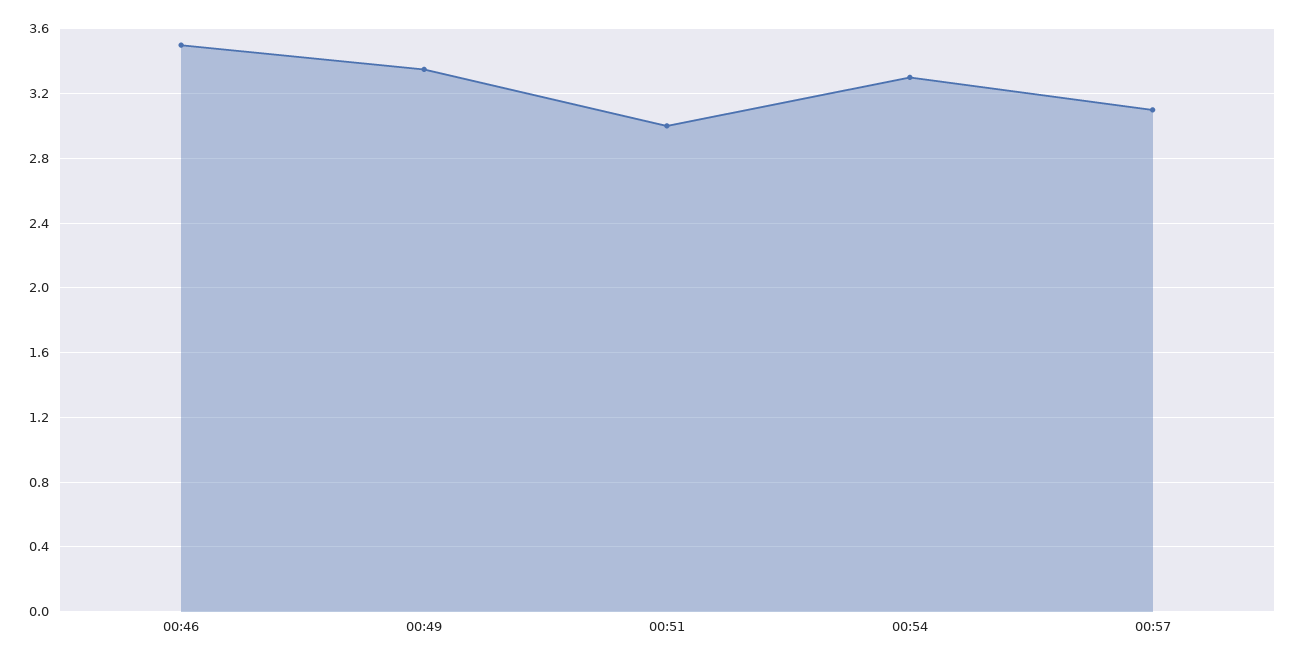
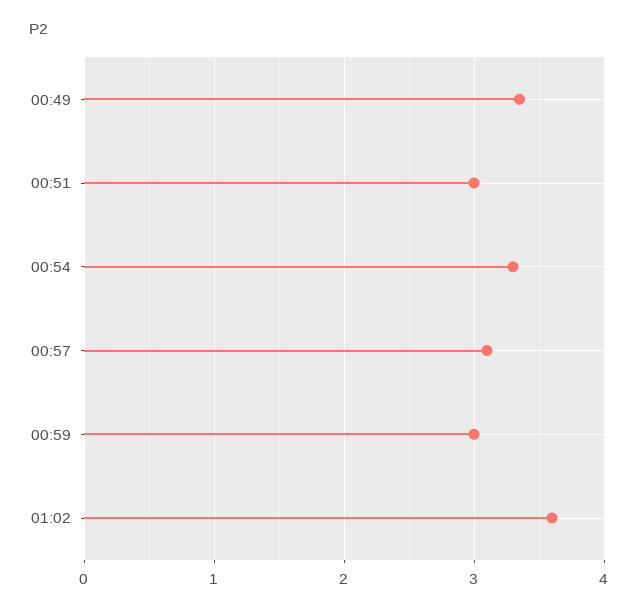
00:46: 3.5 -> none
00:59: none -> 3
01:02: none -> 3.6

